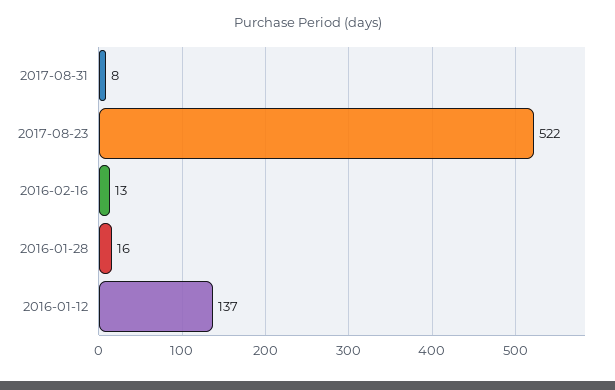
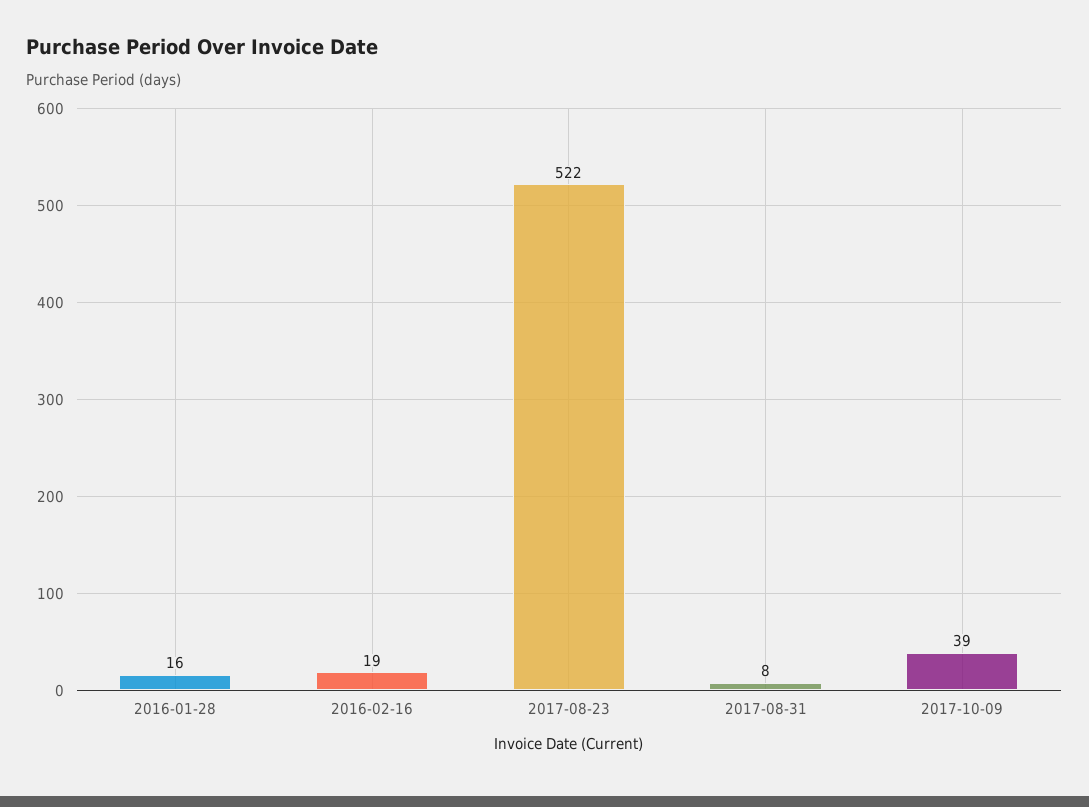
2016-02-16: 13 -> 19
2016-01-12: 137 -> none
2017-10-09: none -> 39

